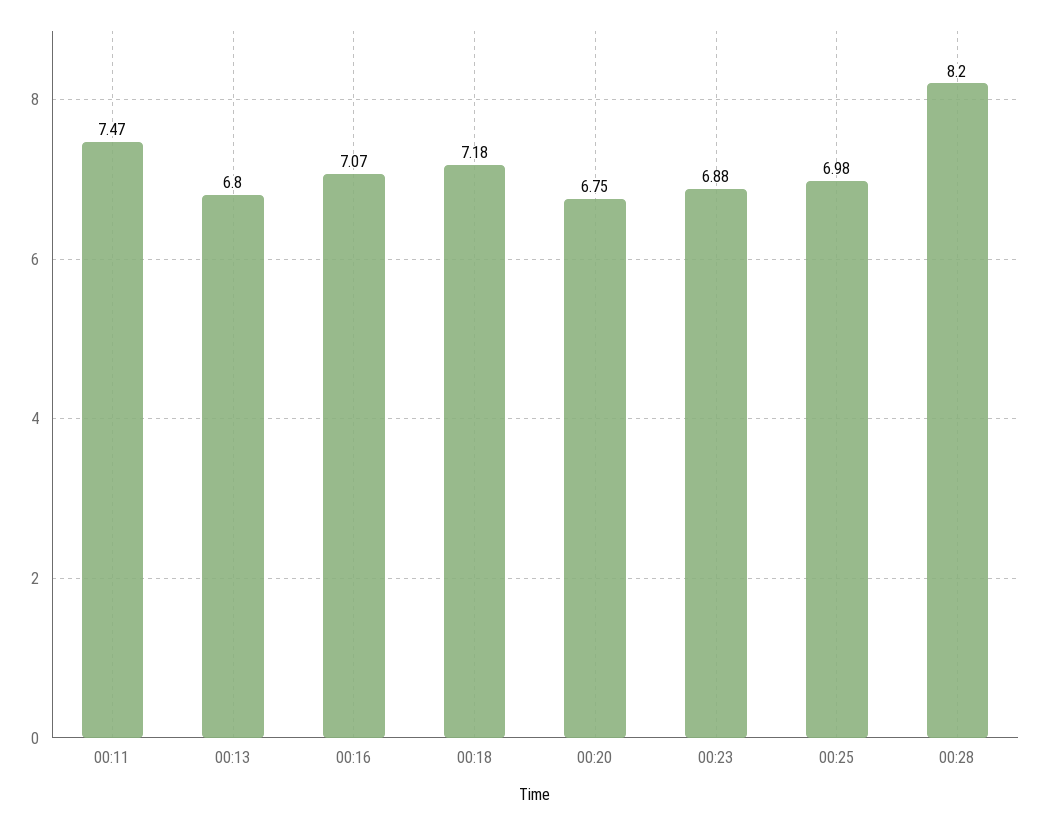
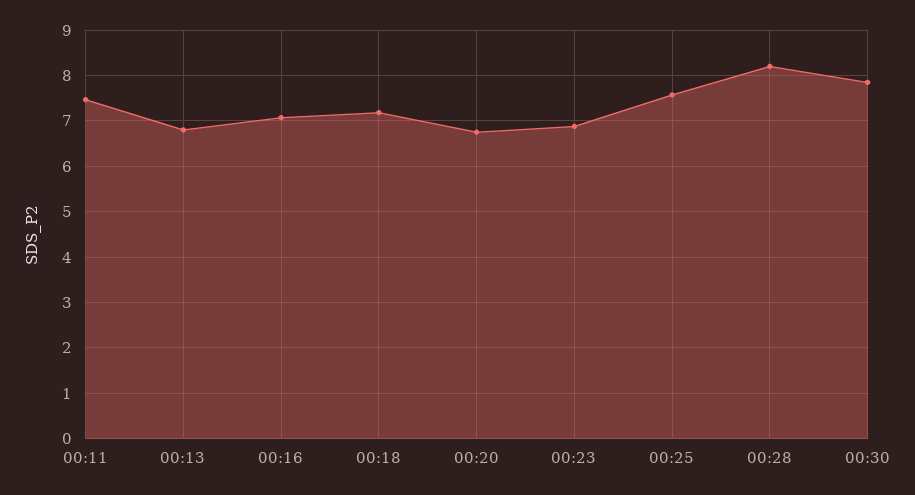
00:25: 6.98 -> 7.6
00:30: none -> 7.8

